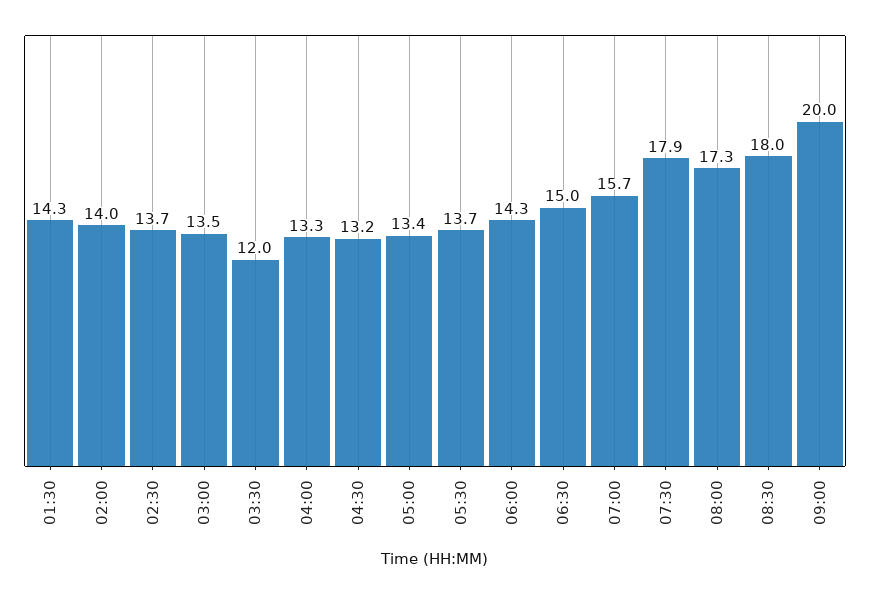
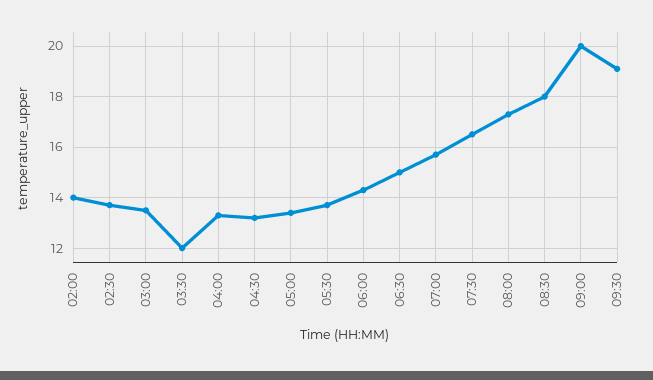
01:30: 14.3 -> none
07:30: 17.9 -> 16.5
09:30: none -> 19

